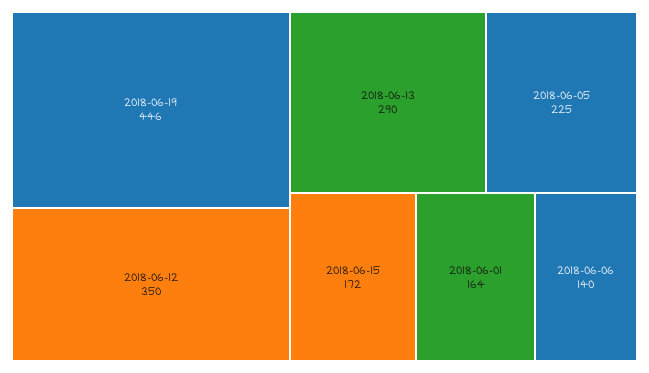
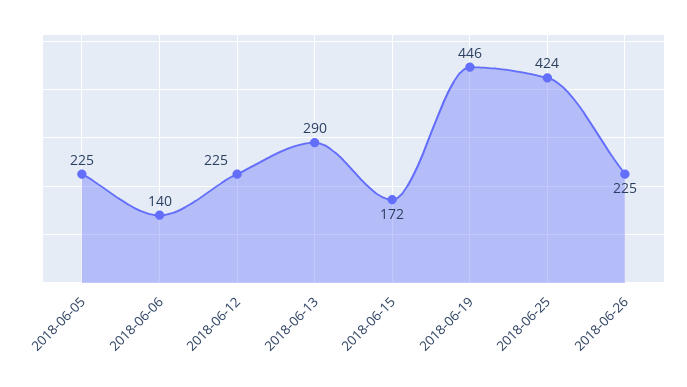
2018-06-12: 350 -> 225
2018-06-01: 164 -> none
2018-06-25: none -> 424
2018-06-26: none -> 225

